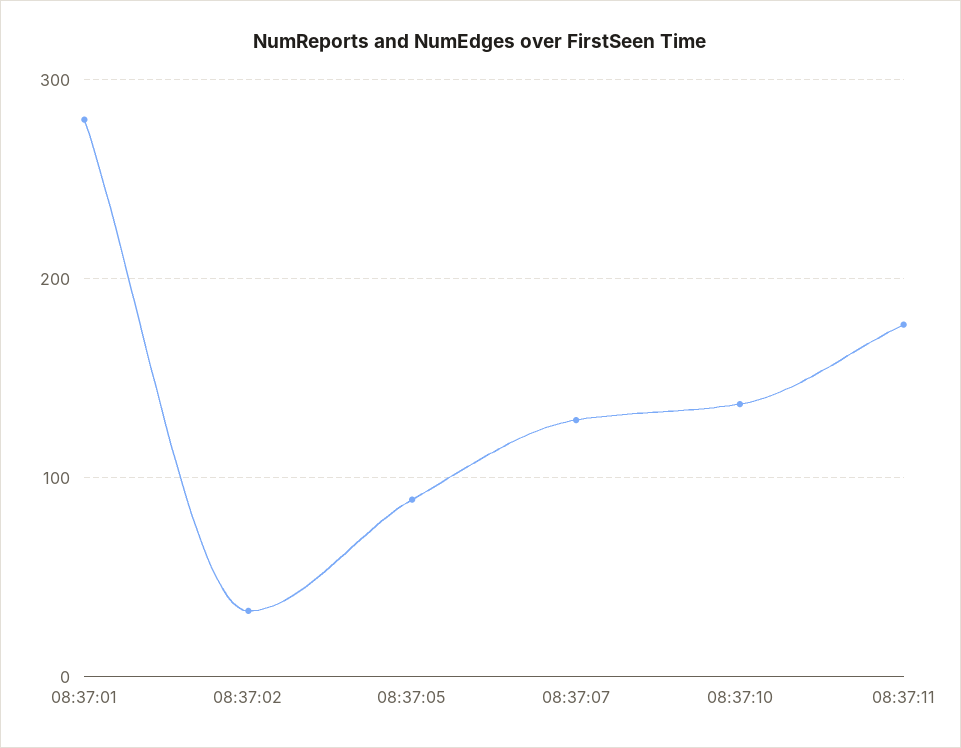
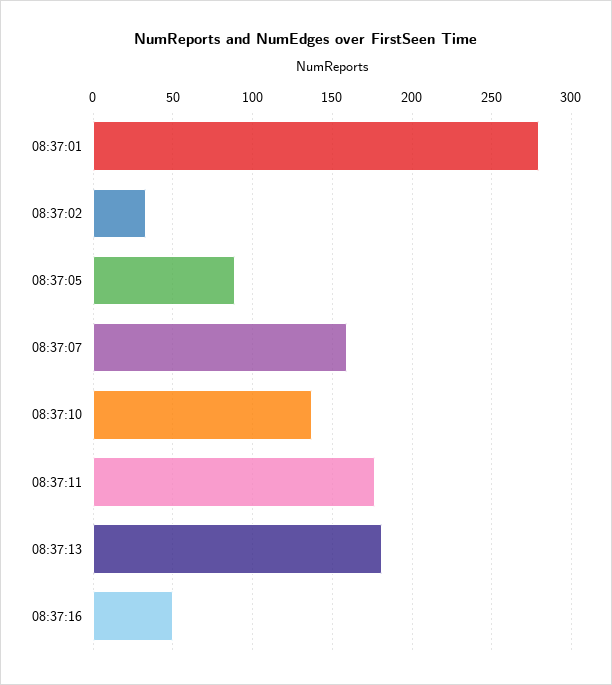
08:37:07: 130 -> 160
08:37:13: none -> 180
08:37:16: none -> 50

